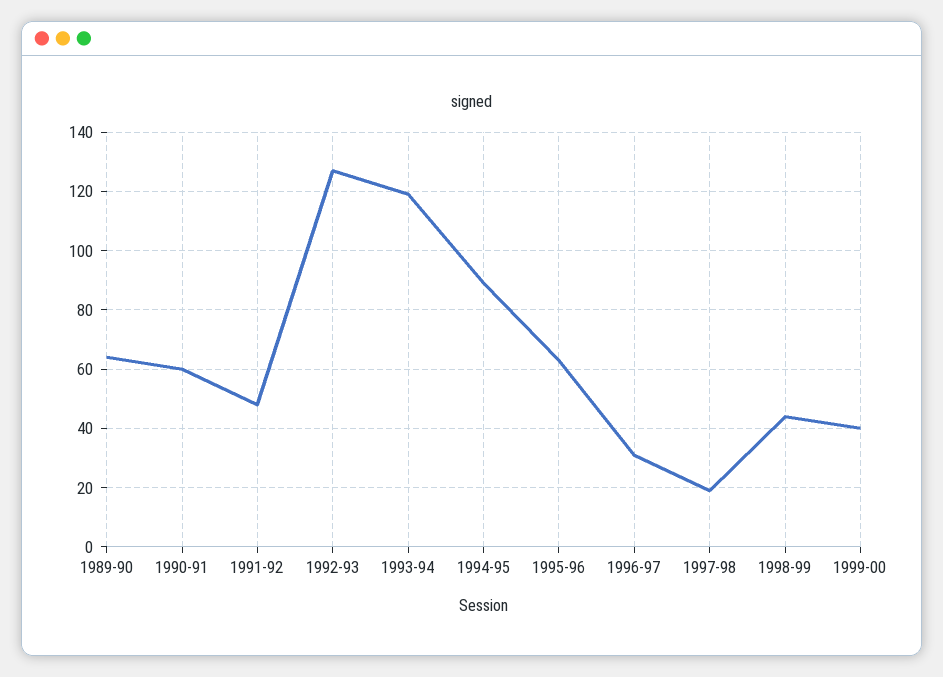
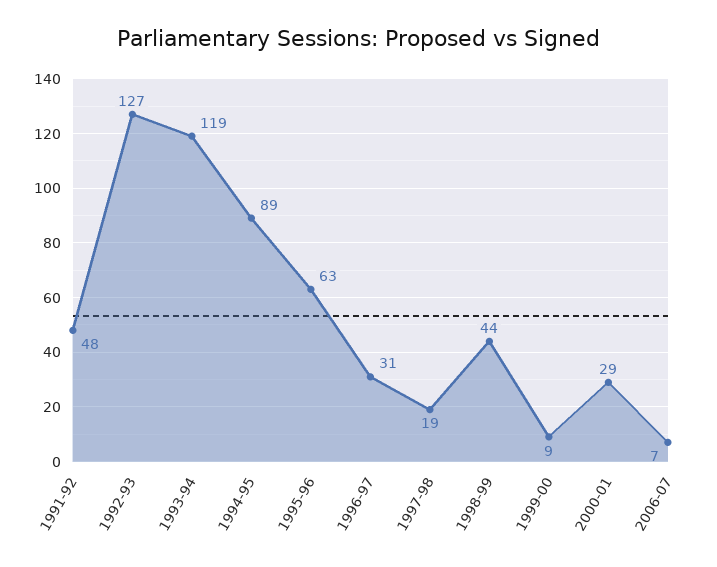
1989-90: 65 -> none
1990-91: 60 -> none
1999-00: 40 -> 9
2000-01: none -> 29
2006-07: none -> 7

